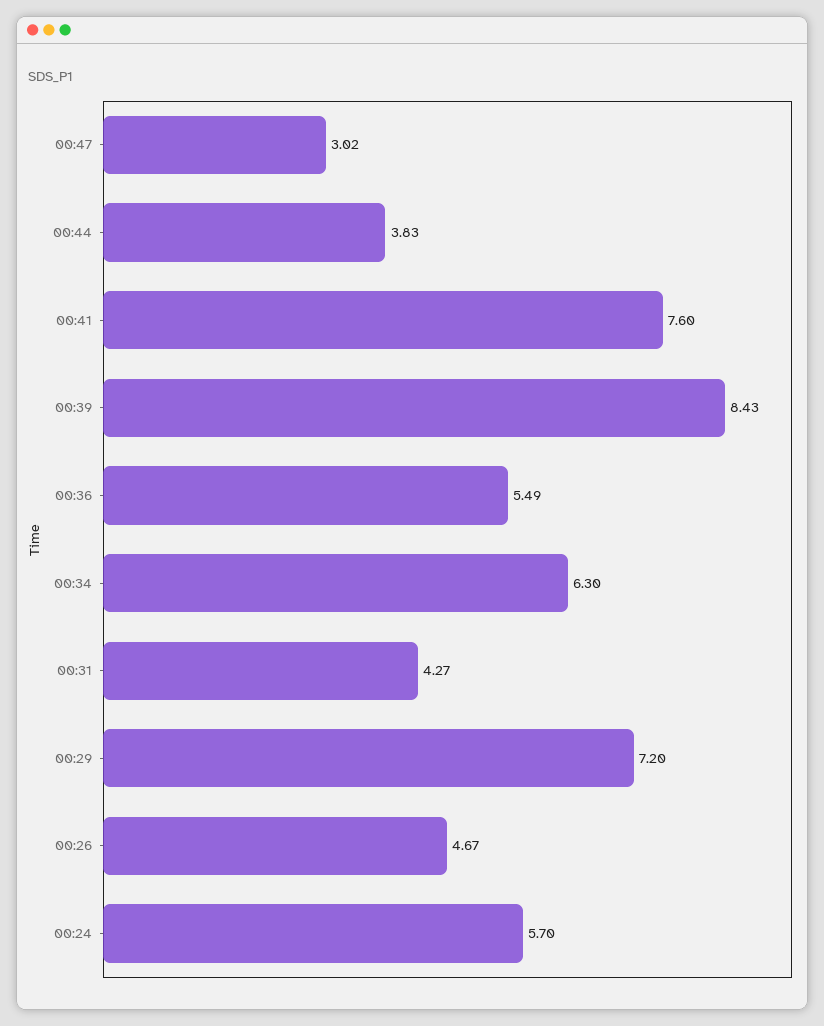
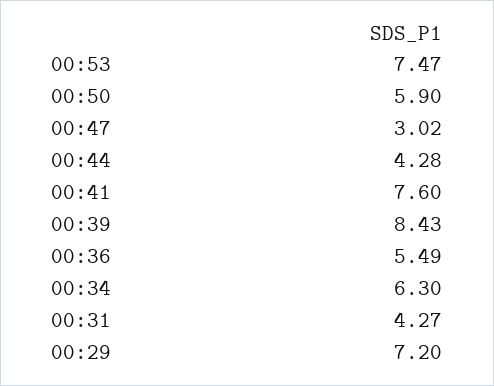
00:44: 3.83 -> 4.28
00:26: 4.67 -> none
00:24: 5.7 -> none
00:53: none -> 7.47
00:50: none -> 5.9

